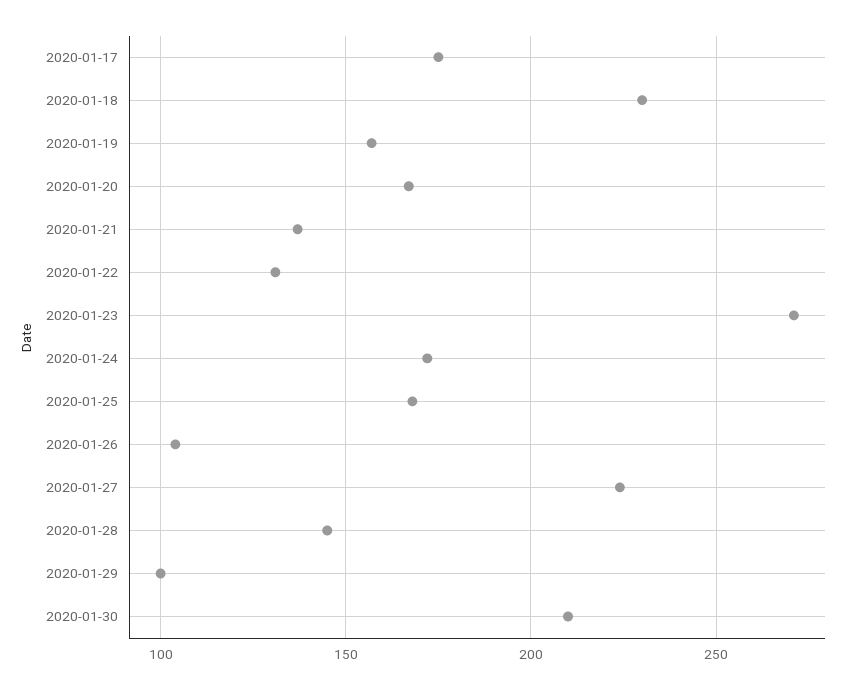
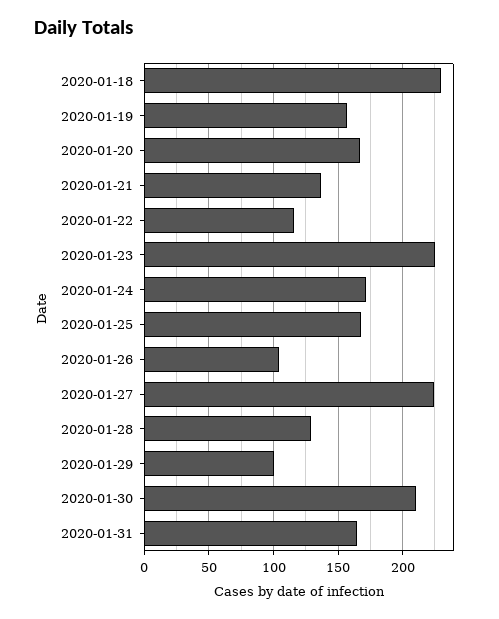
2020-01-17: 175 -> none
2020-01-22: 130 -> 115
2020-01-23: 270 -> 225
2020-01-28: 145 -> 130
2020-01-31: none -> 165

